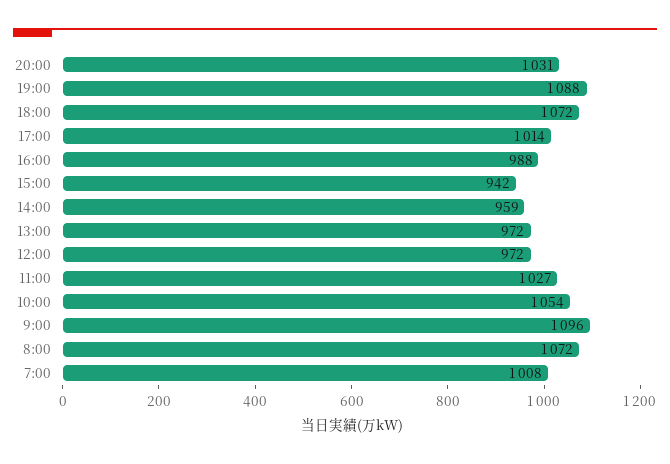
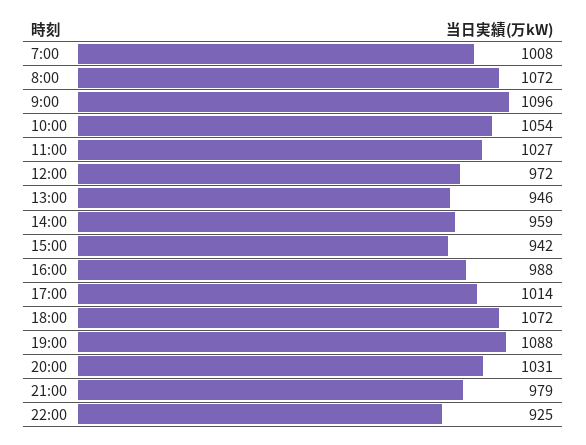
13:00: 972 -> 946
21:00: none -> 979
22:00: none -> 925

